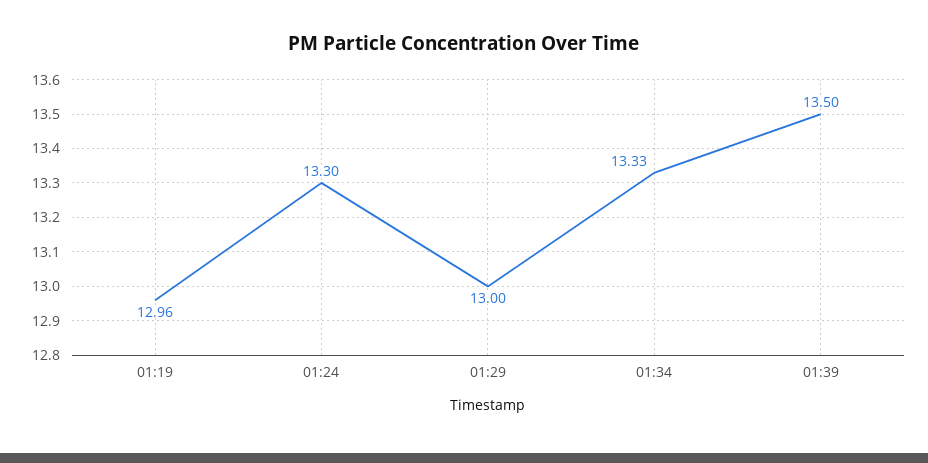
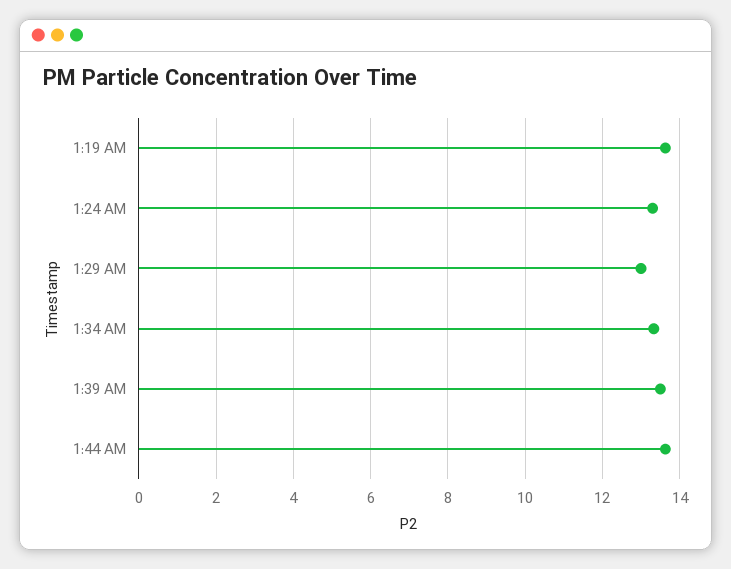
01:19: 12.96 -> 13.6
1:44 AM: none -> 13.6

